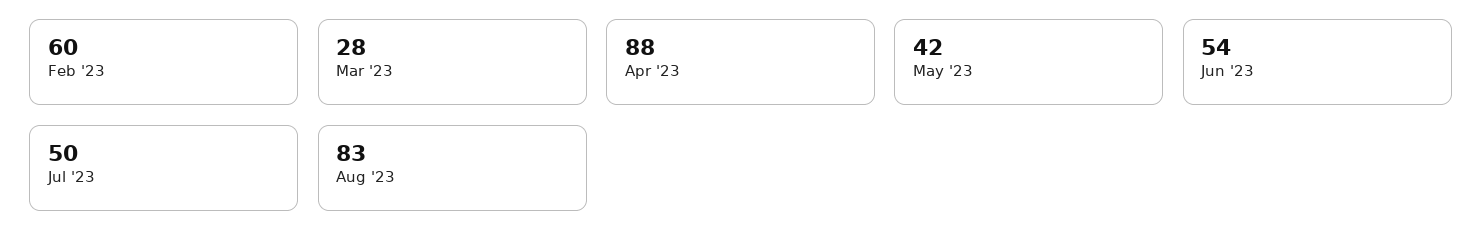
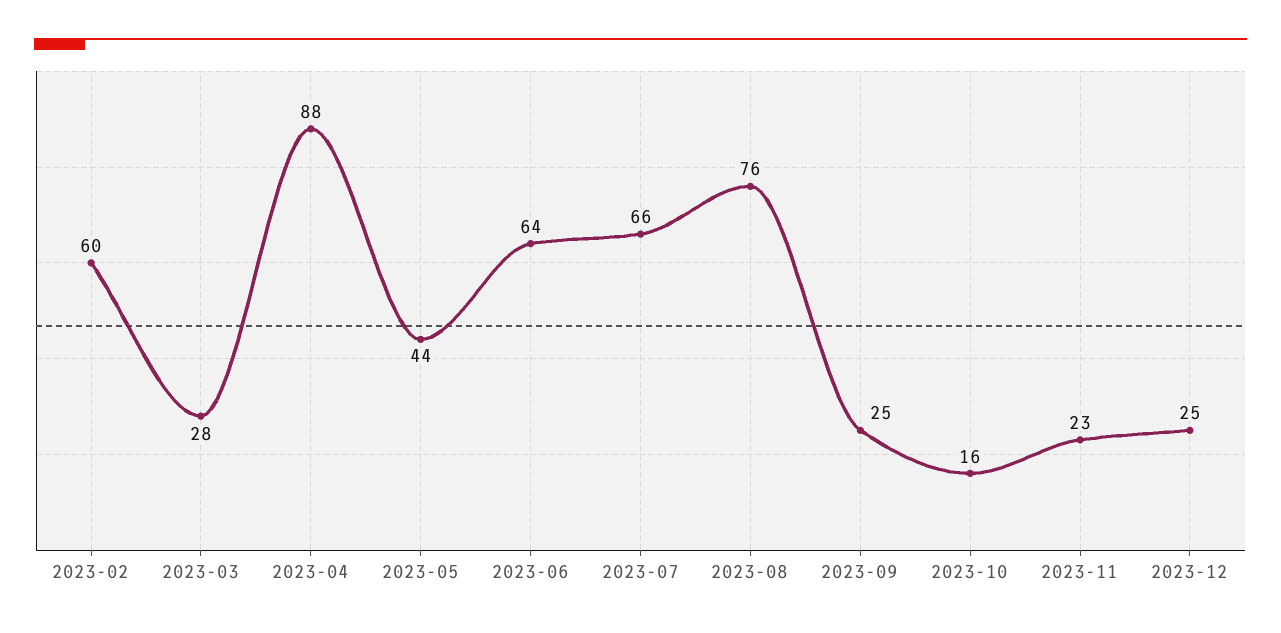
May '23: 42 -> 44
Jun '23: 54 -> 64
Jul '23: 50 -> 66
Aug '23: 83 -> 76
2023-09: none -> 25
2023-10: none -> 16
2023-11: none -> 23
2023-12: none -> 25

